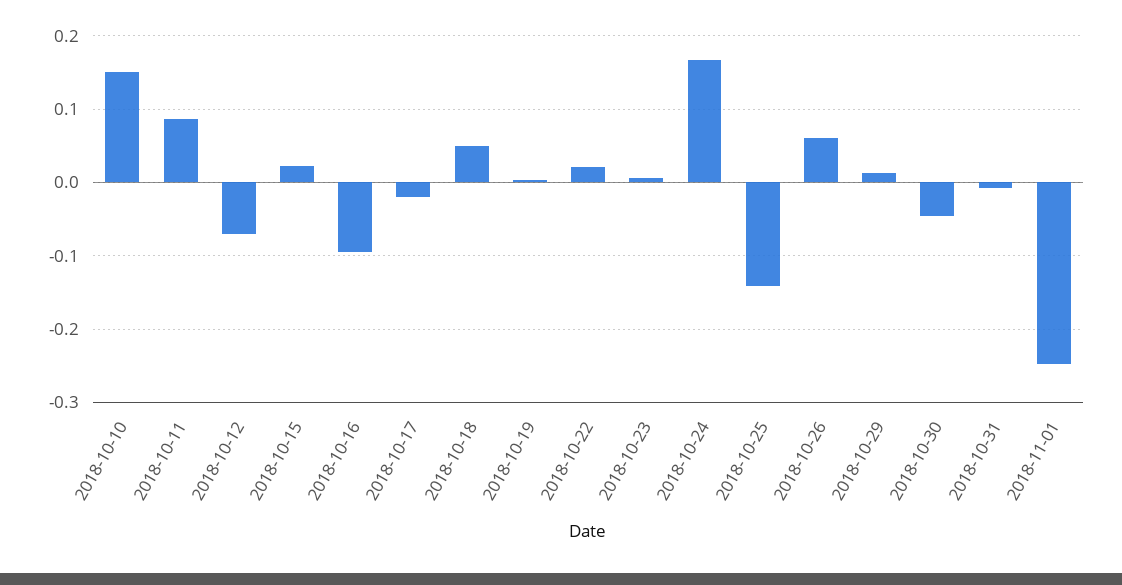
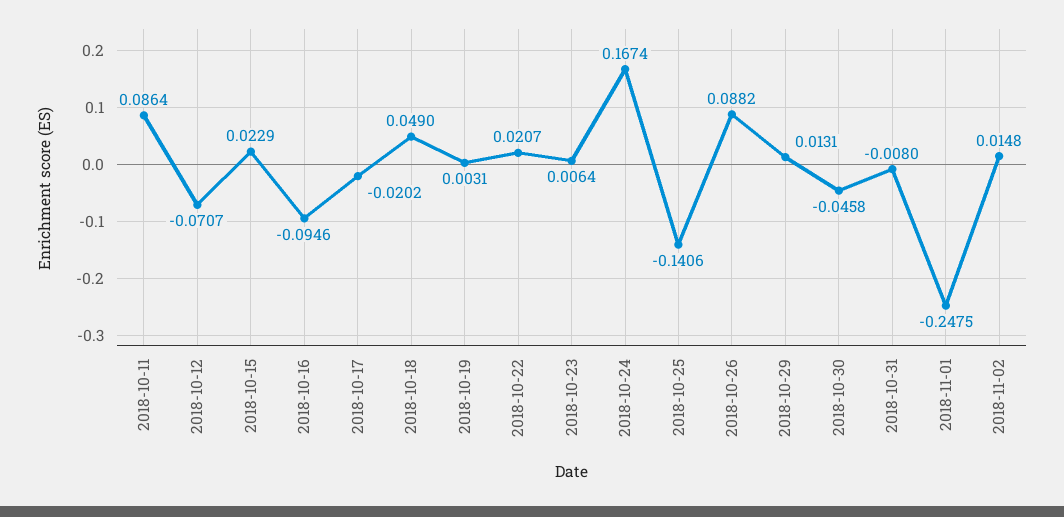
2018-10-10: 0.15 -> none
2018-10-26: 0.06 -> 0.0882
2018-11-02: none -> 0.0148

